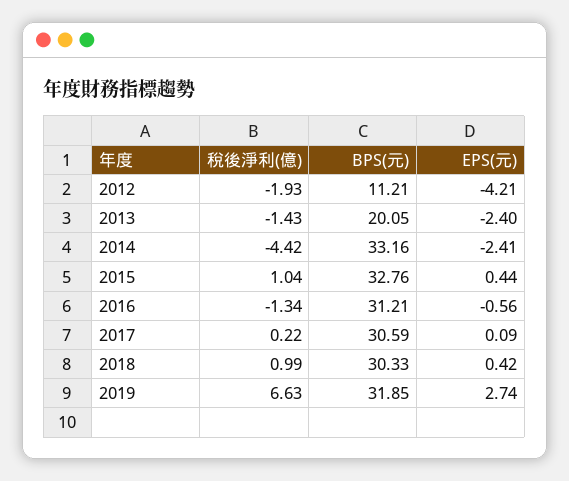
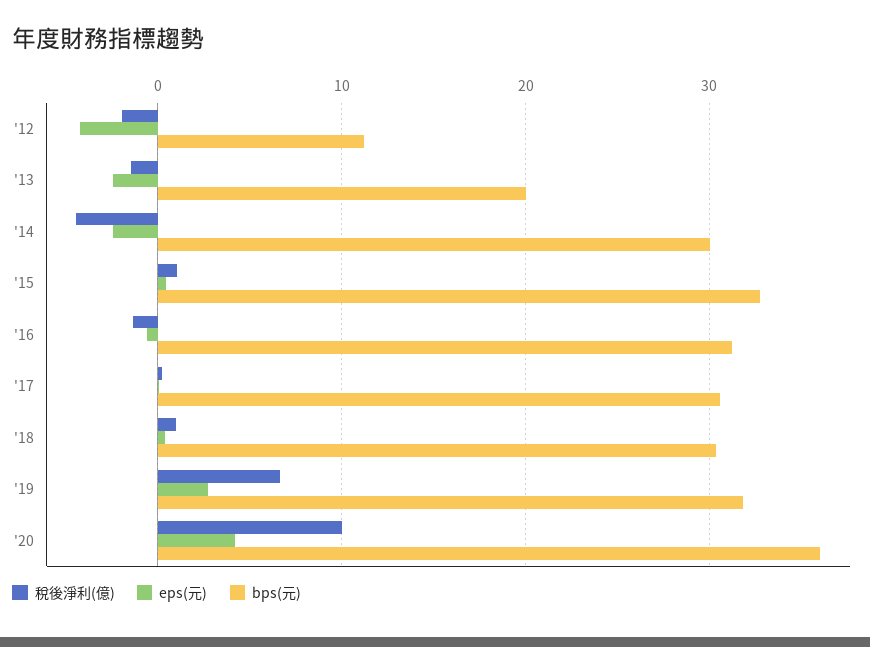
BPS(元), 2014: 33.16 -> 30
稅後淨利(億), '20: none -> 10
EPS(元), '20: none -> 4
BPS(元), '20: none -> 36

